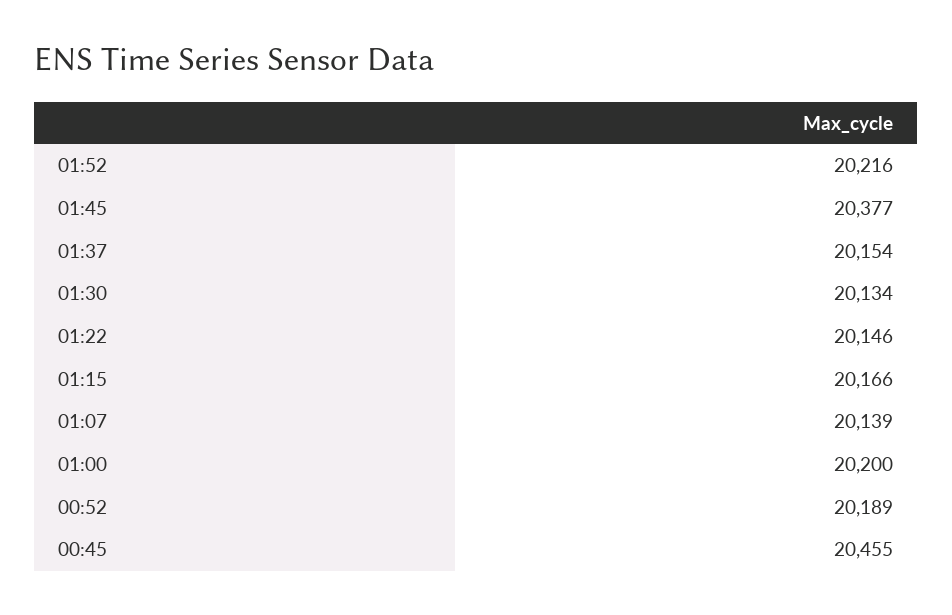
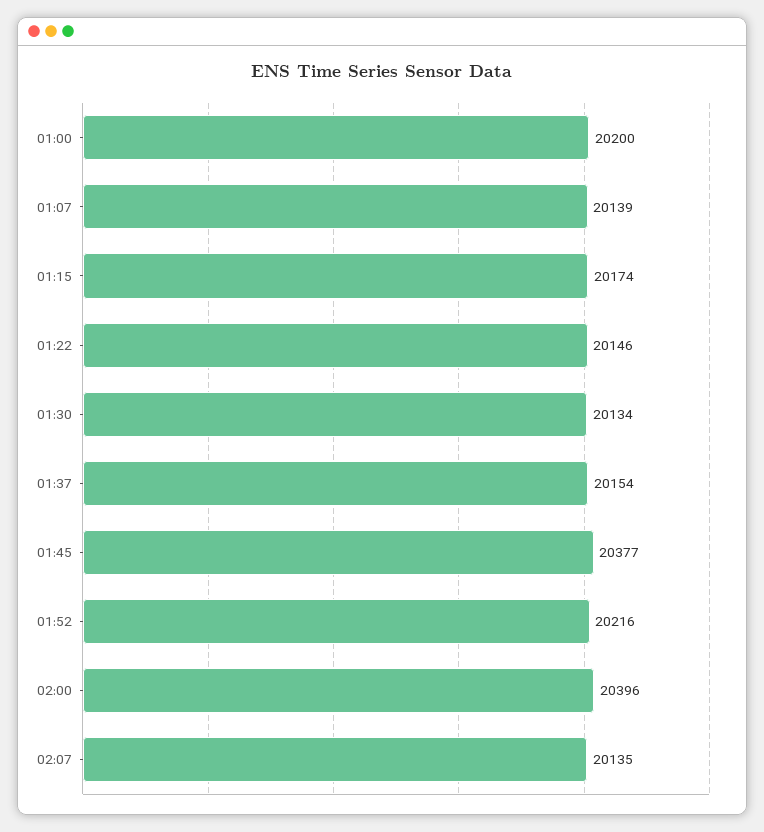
01:15: 20166 -> 20174
00:52: 20189 -> none
00:45: 20455 -> none
02:00: none -> 20396
02:07: none -> 20135

